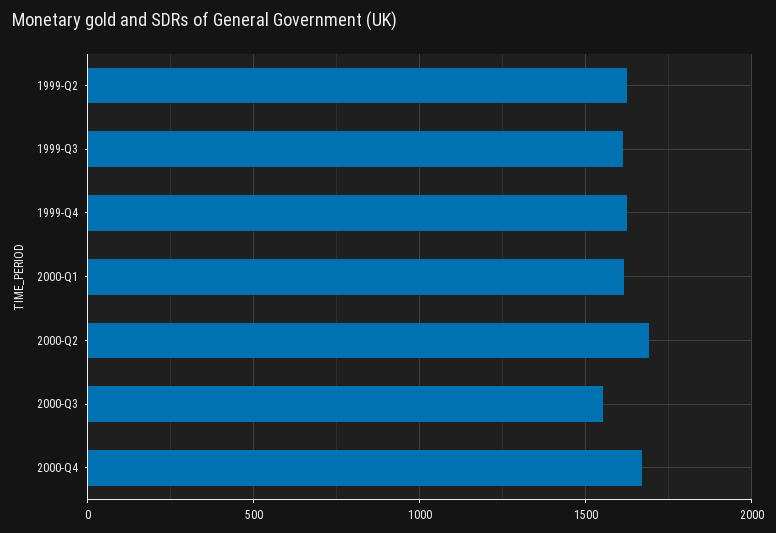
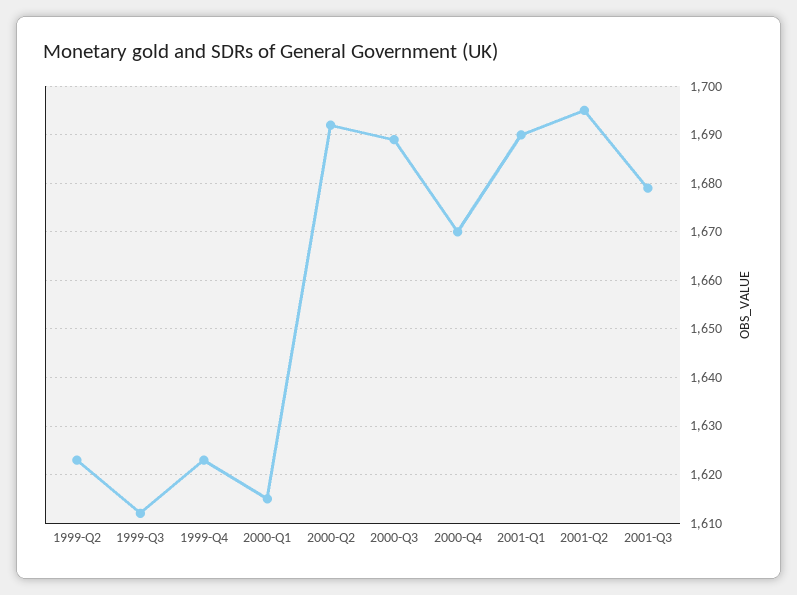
2000-Q3: 1550 -> 1690
2001-Q1: none -> 1690
2001-Q2: none -> 1695
2001-Q3: none -> 1680

